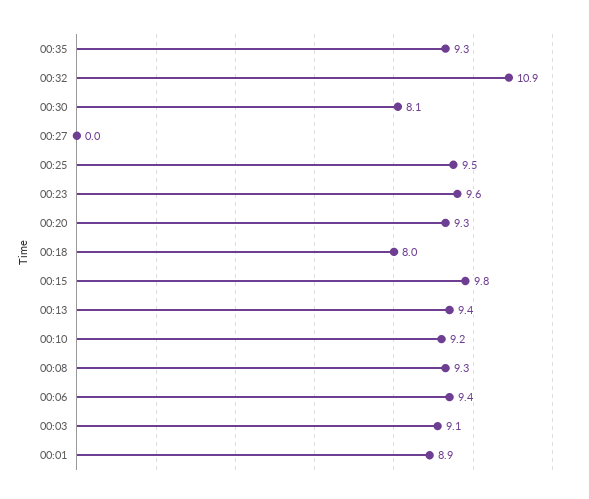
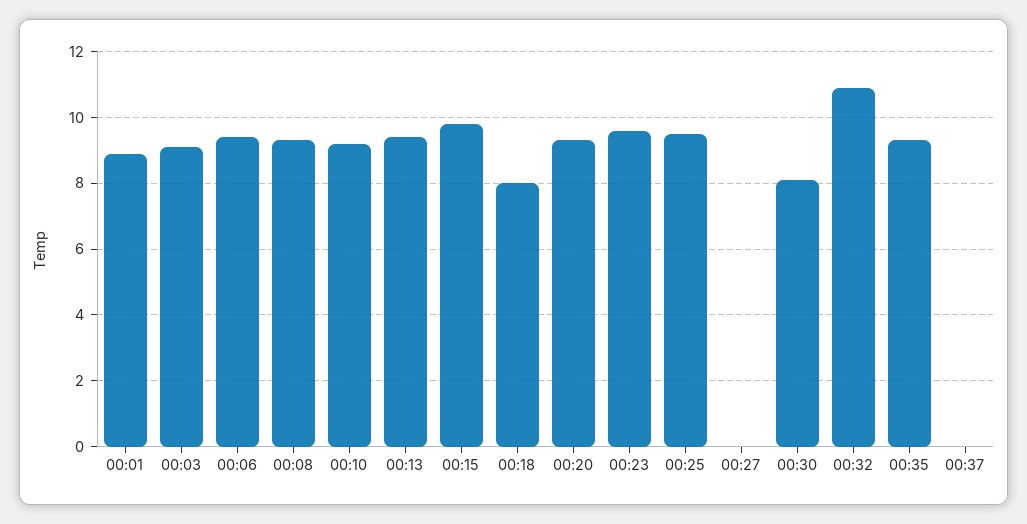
00:37: none -> 0

